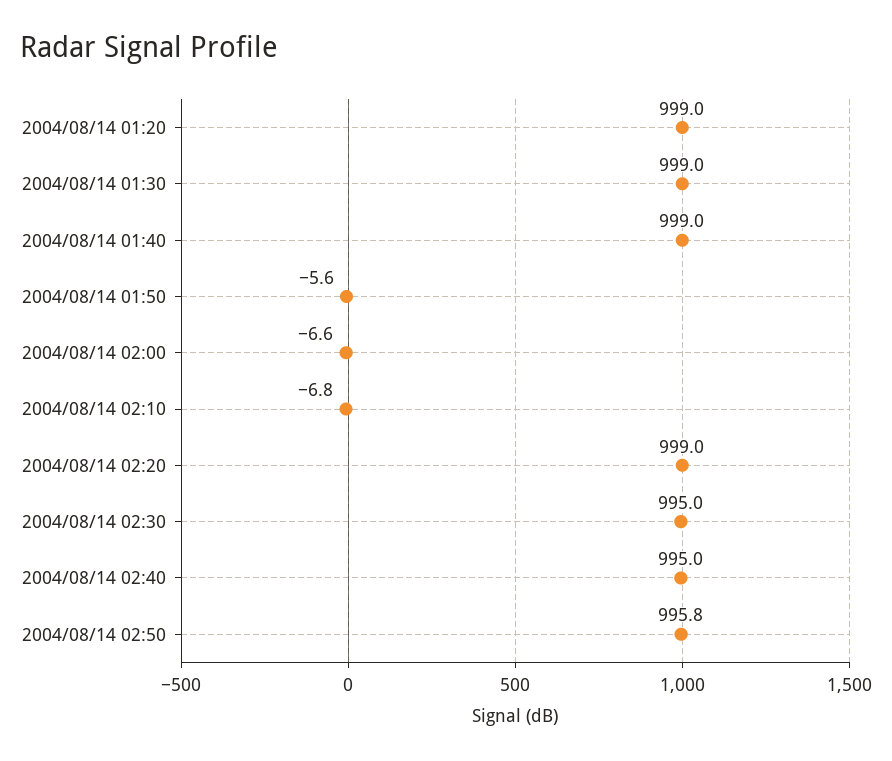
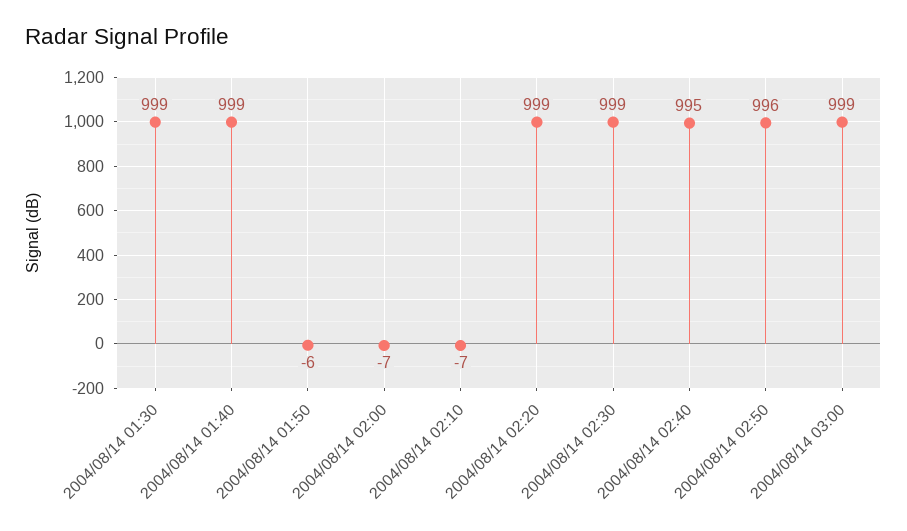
2004/08/14 01:20: 999 -> none
2004/08/14 02:30: 995 -> 999
2004/08/14 03:00: none -> 999

